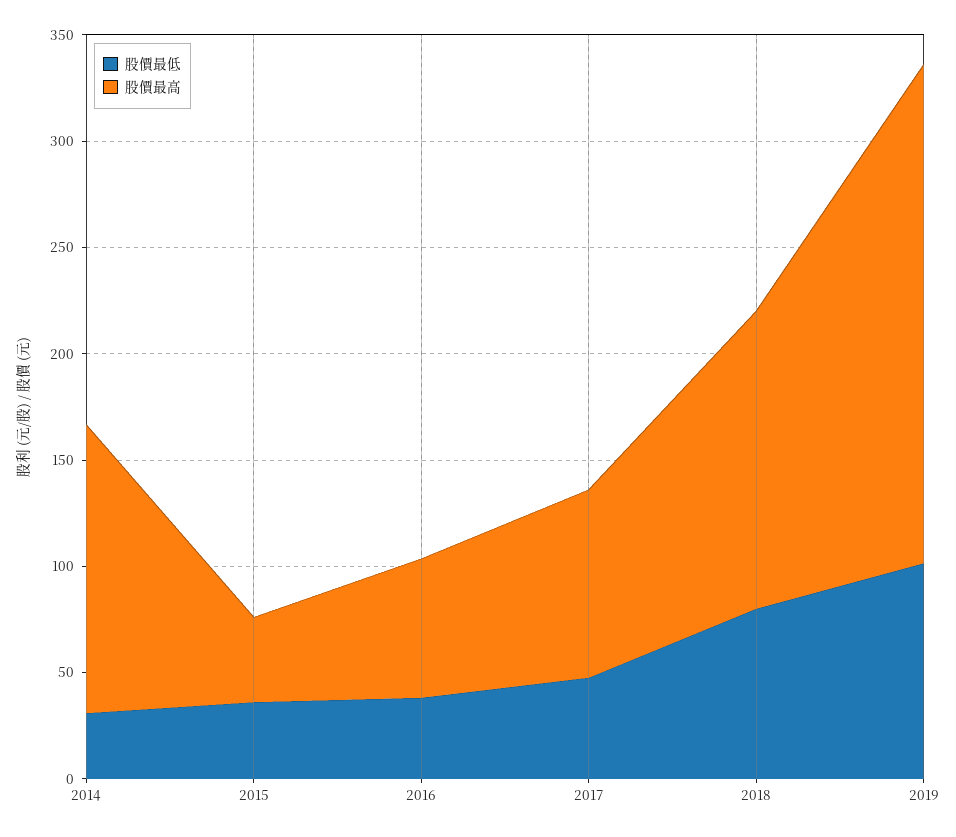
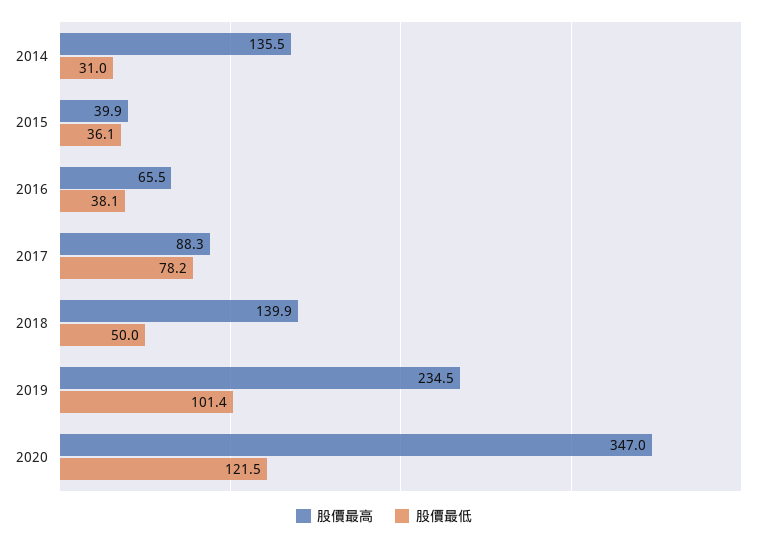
股價最低, 2017: 50 -> 78.2
股價最低, 2018: 80 -> 50
股價最高, 2020: none -> 347
股價最低, 2020: none -> 121.5

